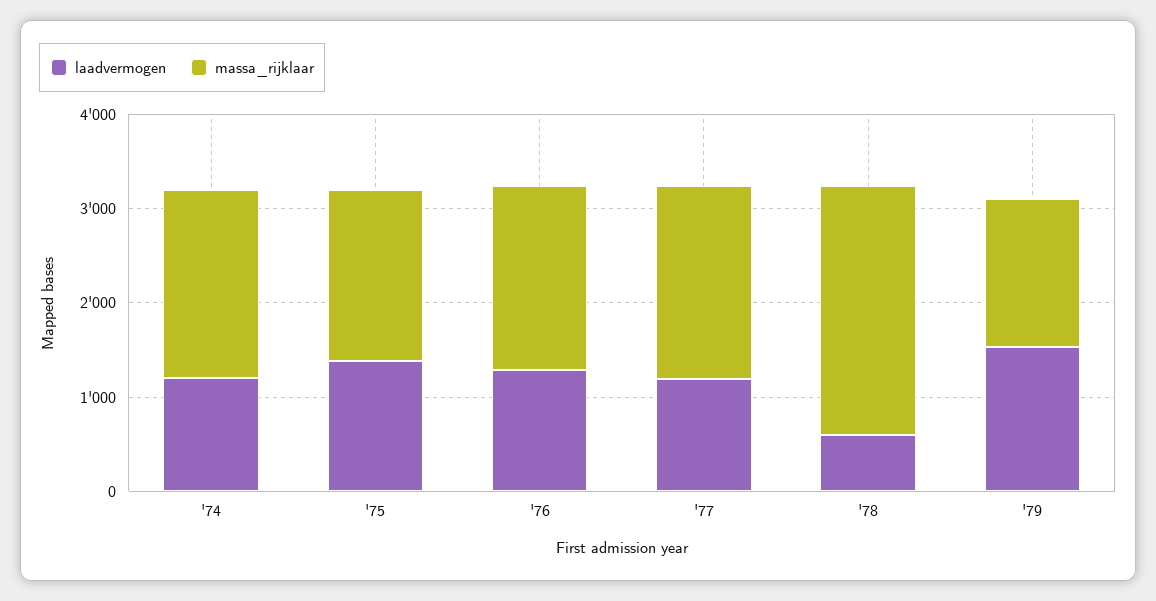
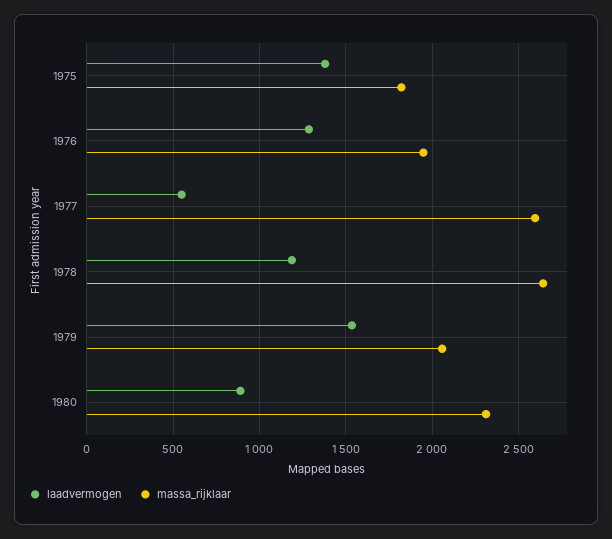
laadvermogen, '74: 1200 -> none
massa_rijklaar, '74: 2000 -> none
laadvermogen, '77: 1200 -> 550
massa_rijklaar, '77: 2000 -> 2600
laadvermogen, '78: 600 -> 1200
massa_rijklaar, '79: 1600 -> 2050
laadvermogen, 1980: none -> 900
massa_rijklaar, 1980: none -> 2300

